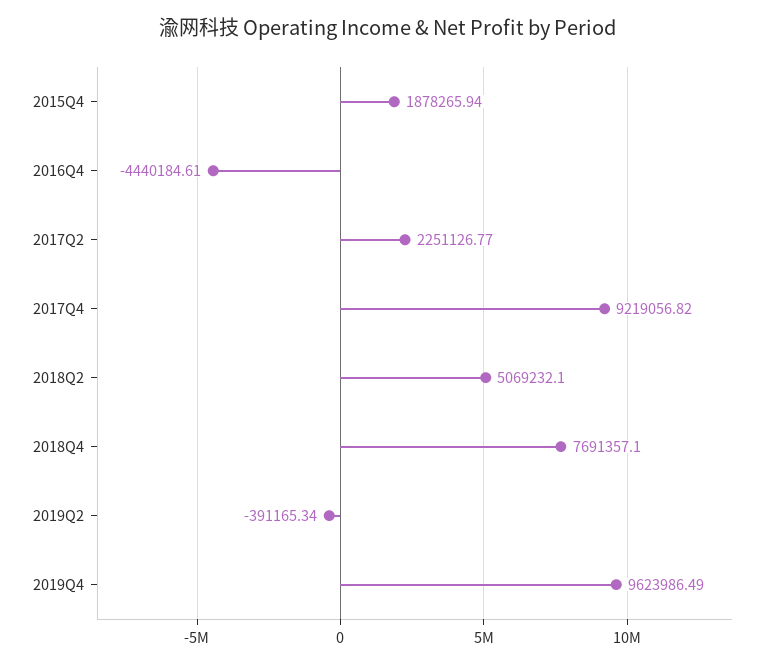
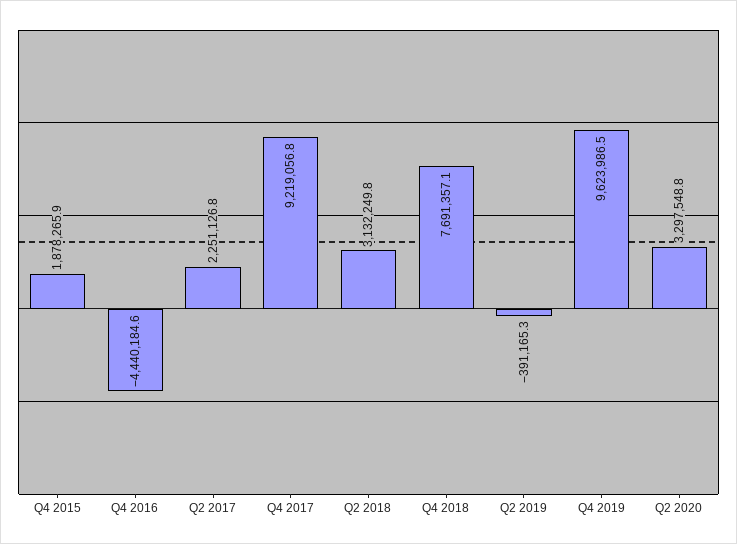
2018Q2: 5069232.1 -> 3132249.8
Q2 2020: none -> 3297548.8

